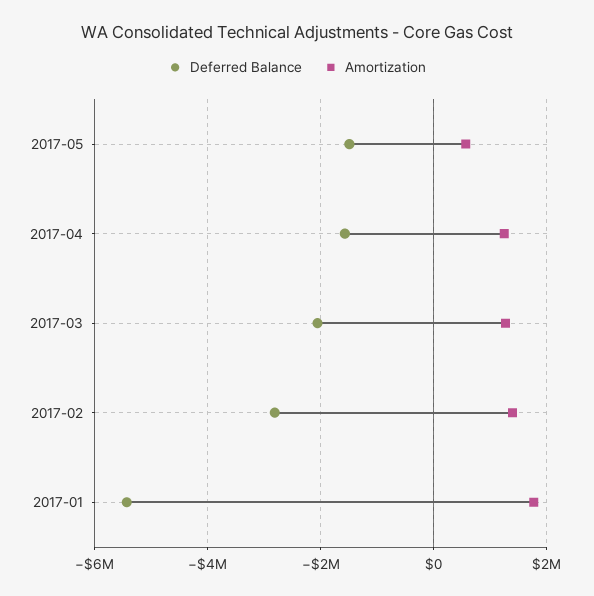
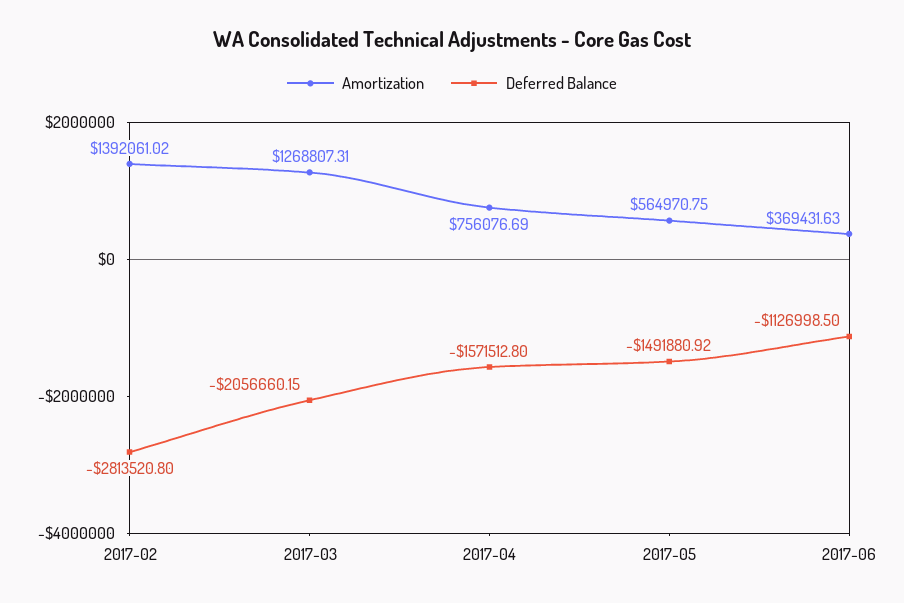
Amortization, 2017-04: 1200000 -> 756076.69
Deferred Balance, 2017-01: -5400000 -> none
Amortization, 2017-01: 1800000 -> none
Amortization, 2017-06: none -> 369431.63
Deferred Balance, 2017-06: none -> -1126998.5

